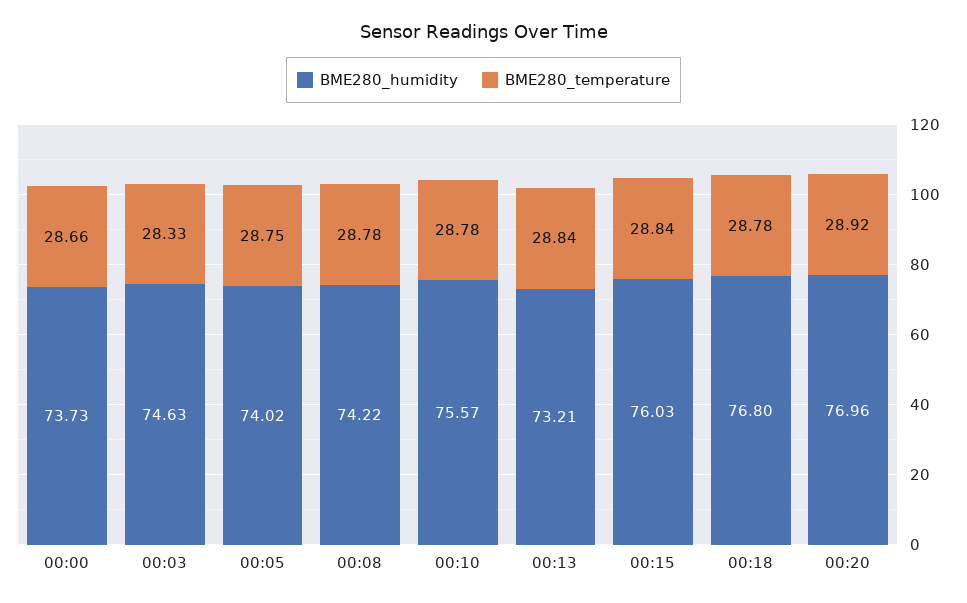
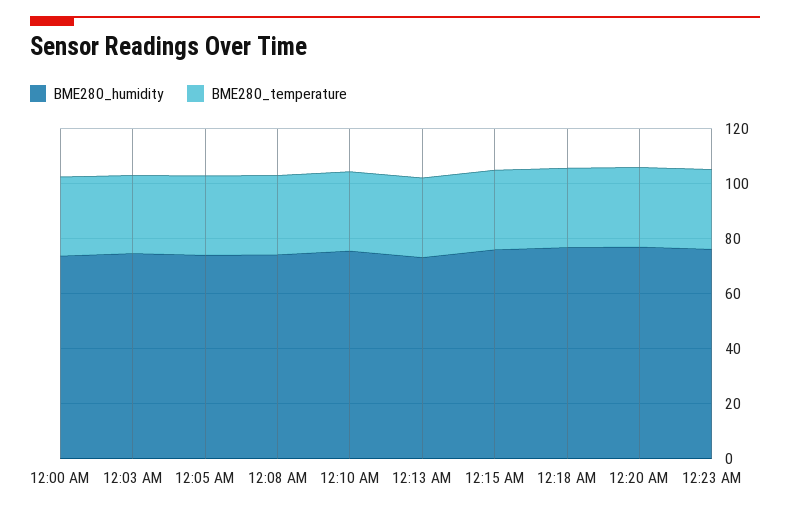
BME280_humidity, 12:23 AM: none -> 75
BME280_temperature, 12:23 AM: none -> 30

